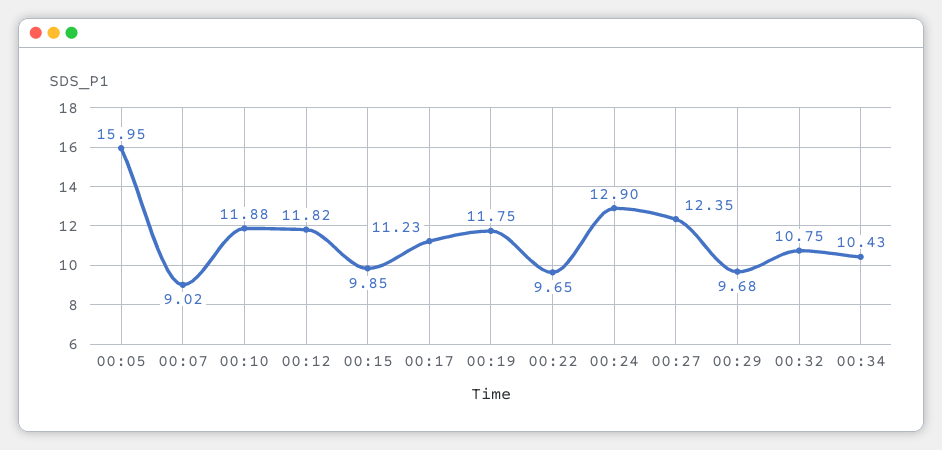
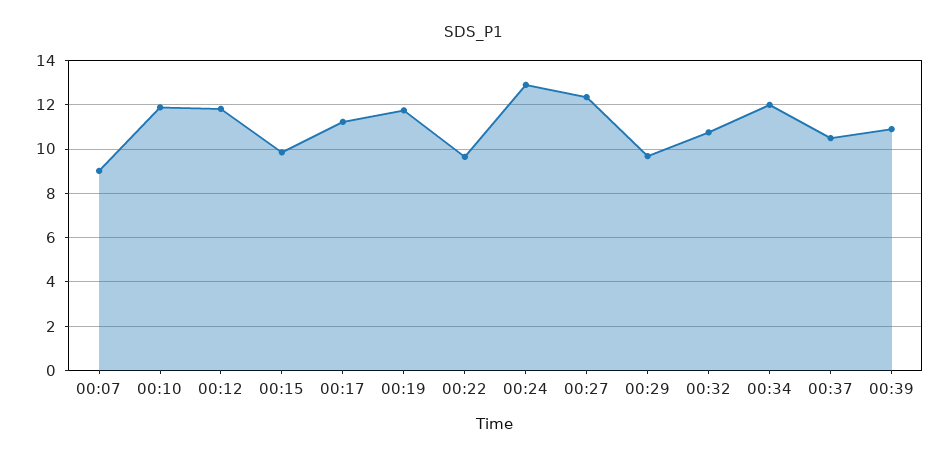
00:05: 15.95 -> none
00:34: 10.43 -> 12
00:37: none -> 10.5
00:39: none -> 11

